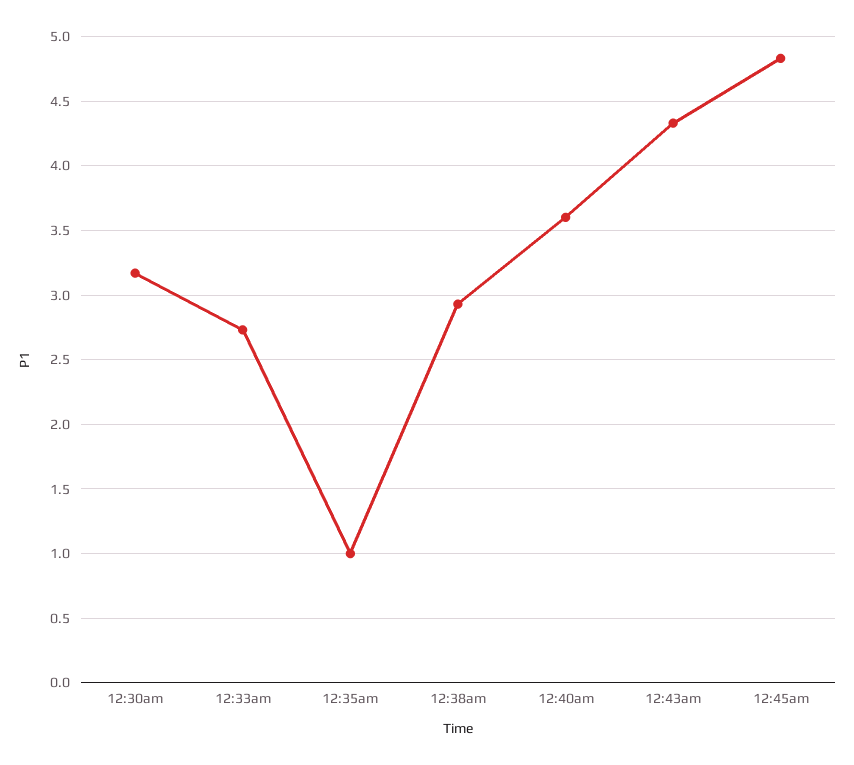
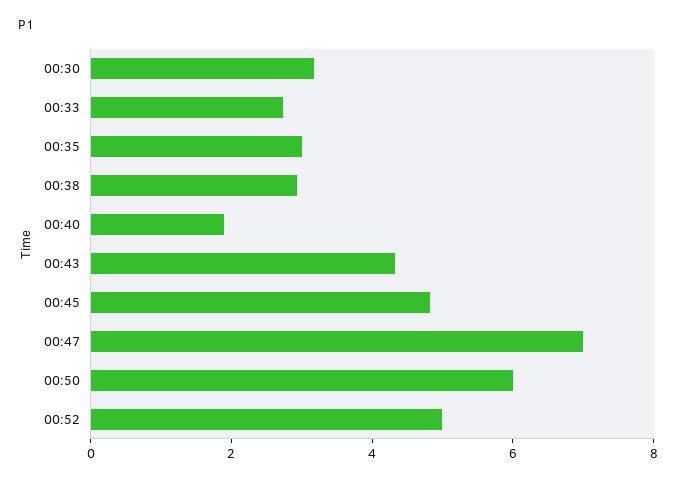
12:35am: 1 -> 3
12:40am: 3.6 -> 2
00:47: none -> 7
00:50: none -> 6
00:52: none -> 5

